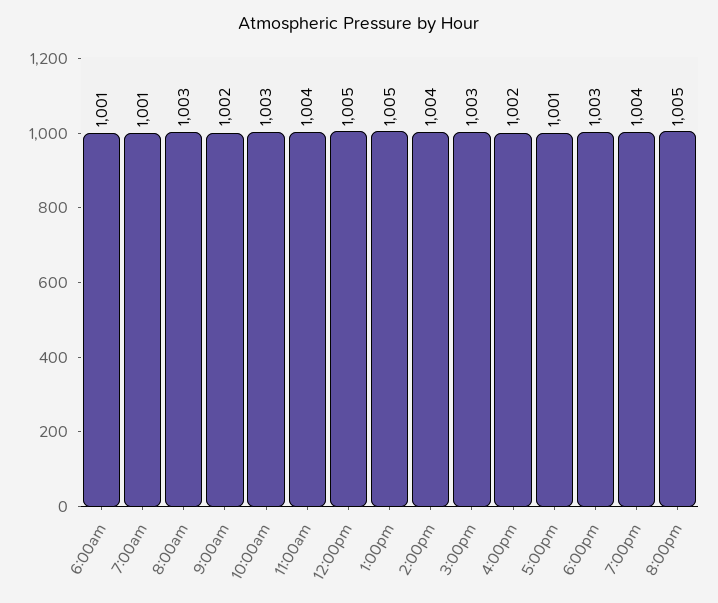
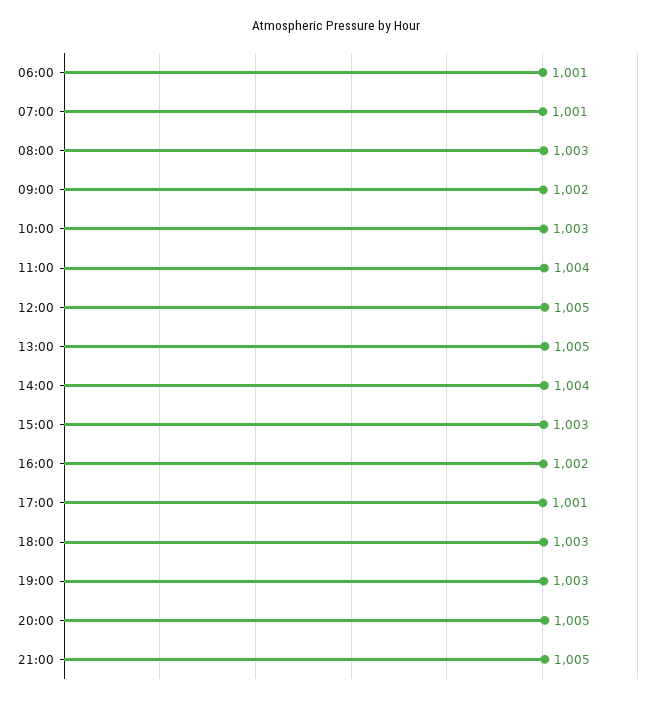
7:00pm: 1004 -> 1003
21:00: none -> 1005

